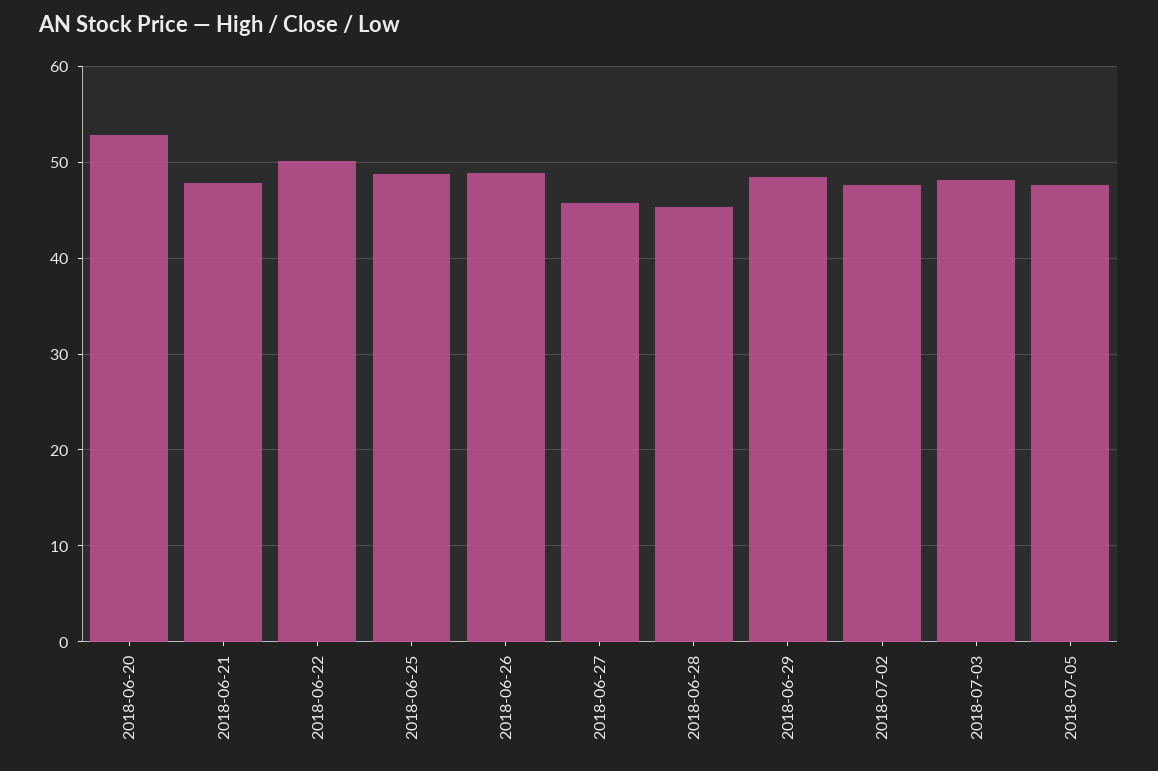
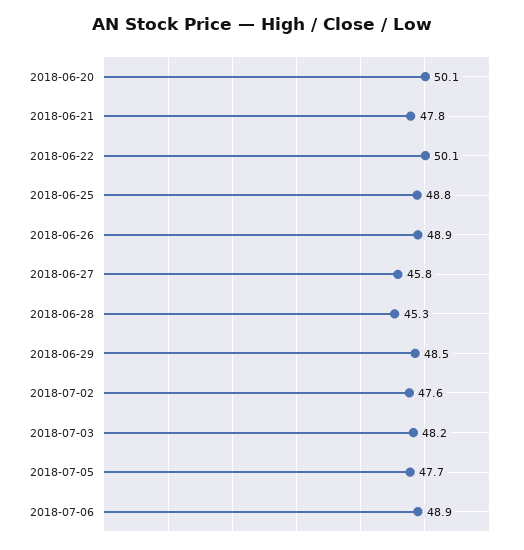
2018-06-20: 53 -> 50.1
2018-07-06: none -> 48.9

